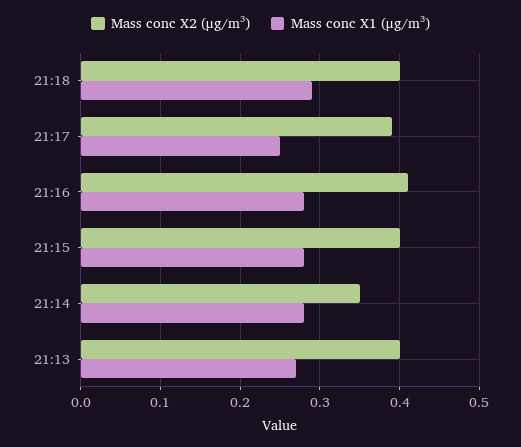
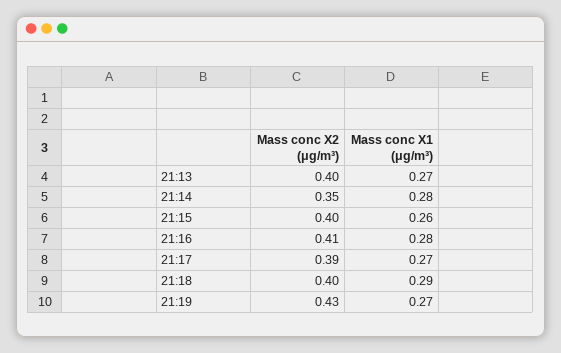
Mass conc X1 (μg/m³), 21:17: 0.25 -> 0.27
Mass conc X1 (μg/m³), 21:15: 0.28 -> 0.26
Mass conc X2 (μg/m³), 21:19: none -> 0.43
Mass conc X1 (μg/m³), 21:19: none -> 0.27

